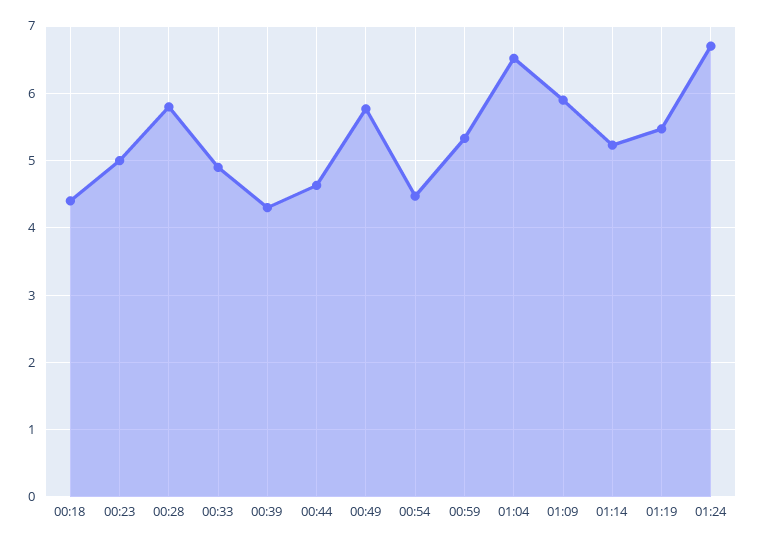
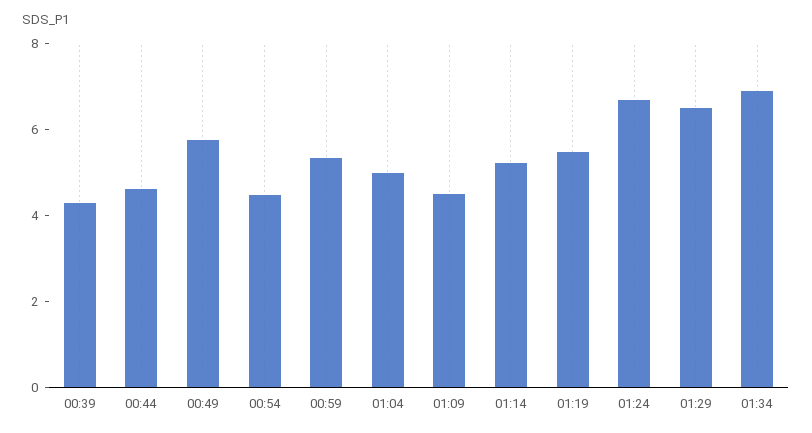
00:18: 4.4 -> none
00:23: 5 -> none
00:28: 5.8 -> none
00:33: 4.9 -> none
01:04: 6.5 -> 5
01:09: 5.9 -> 4.5
01:29: none -> 6.5
01:34: none -> 7

